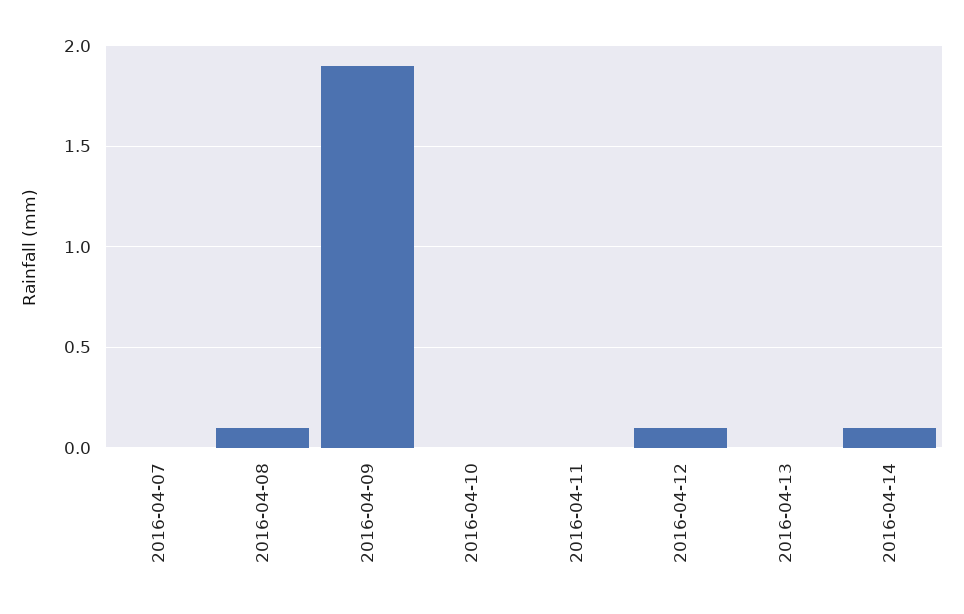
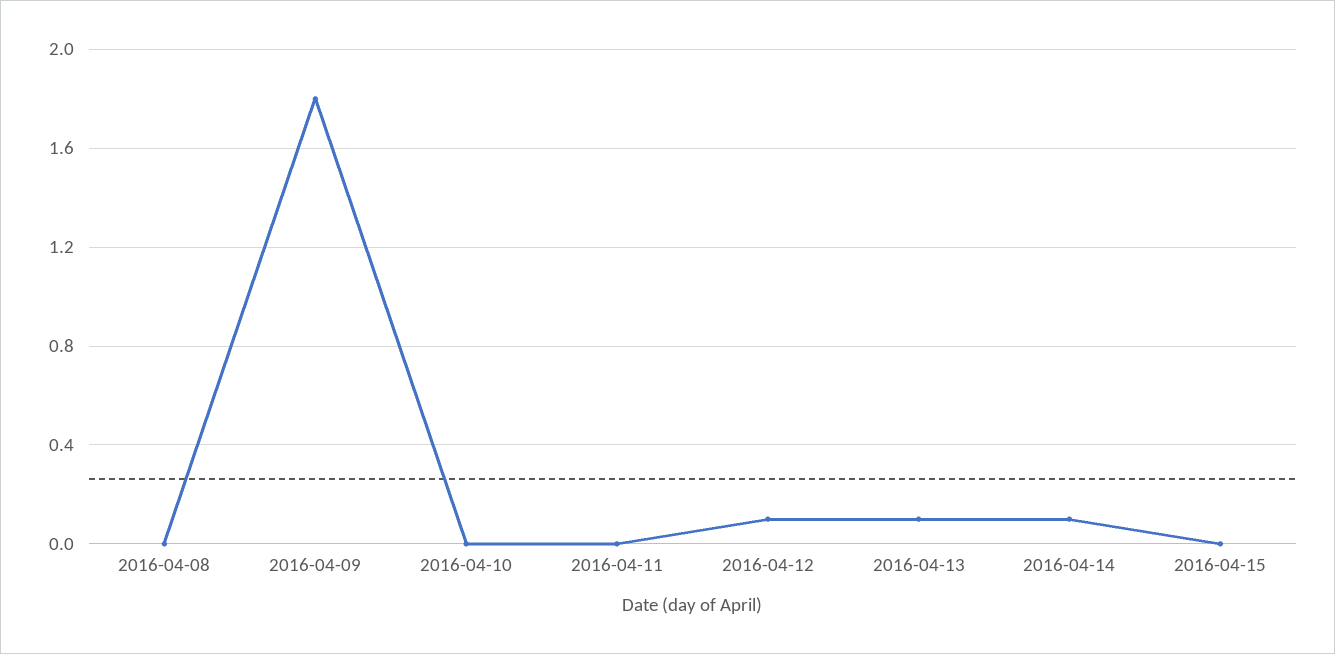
2016-04-07: 0 -> none
2016-04-08: 0.1 -> 0
2016-04-09: 1.9 -> 1.8
2016-04-13: 0 -> 0.1
2016-04-15: none -> 0

